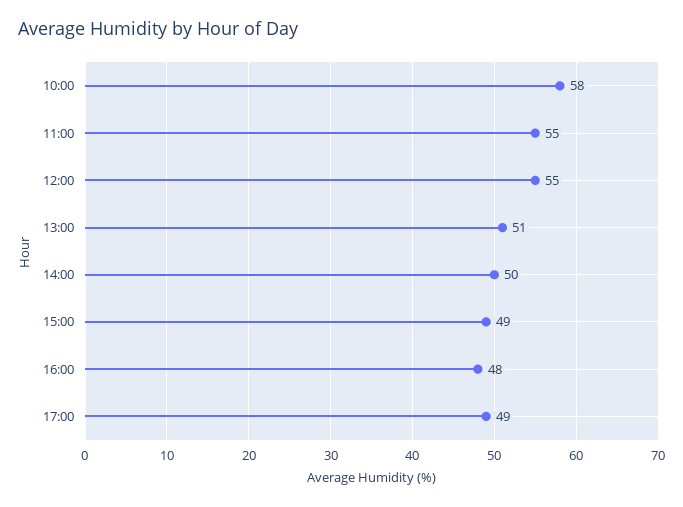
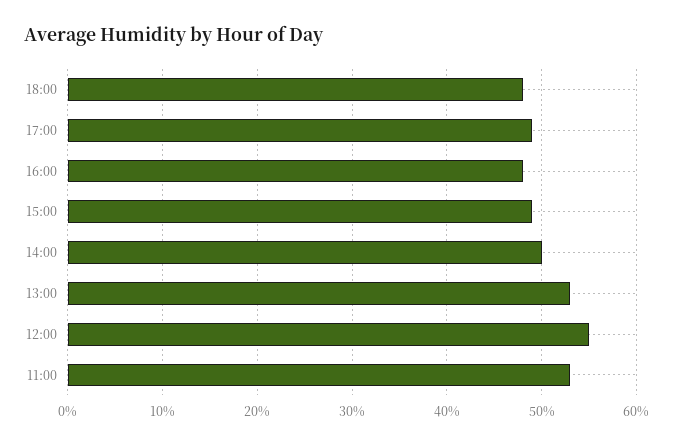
10:00: 58 -> none
11:00: 55 -> 53
13:00: 51 -> 53
18:00: none -> 48

